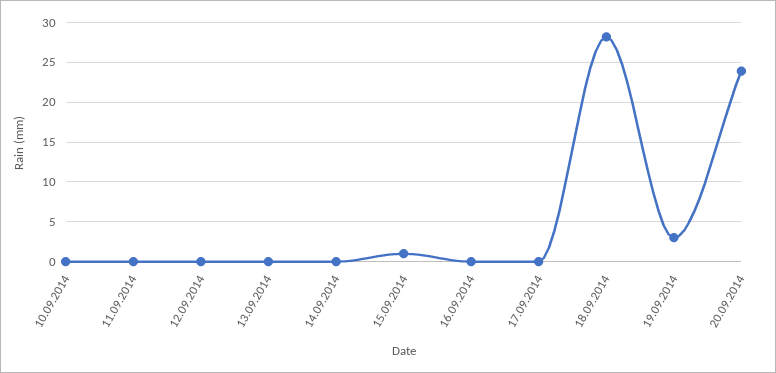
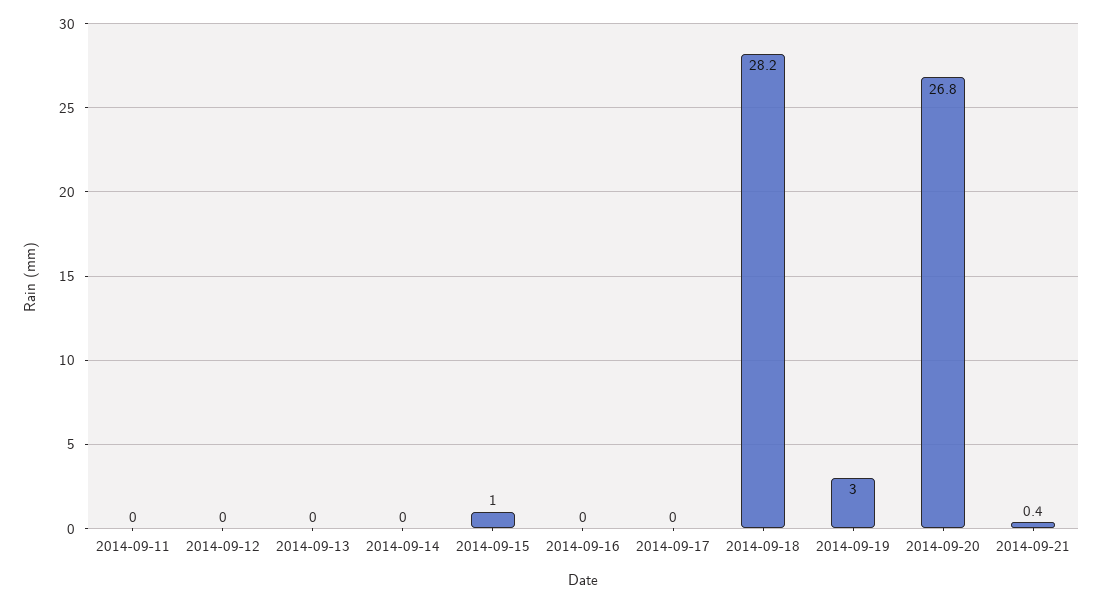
10.09.2014: 0 -> none
20.09.2014: 24 -> 26.8
2014-09-21: none -> 0.4

